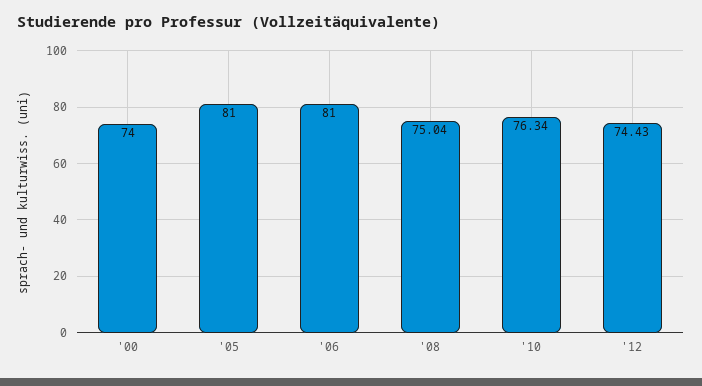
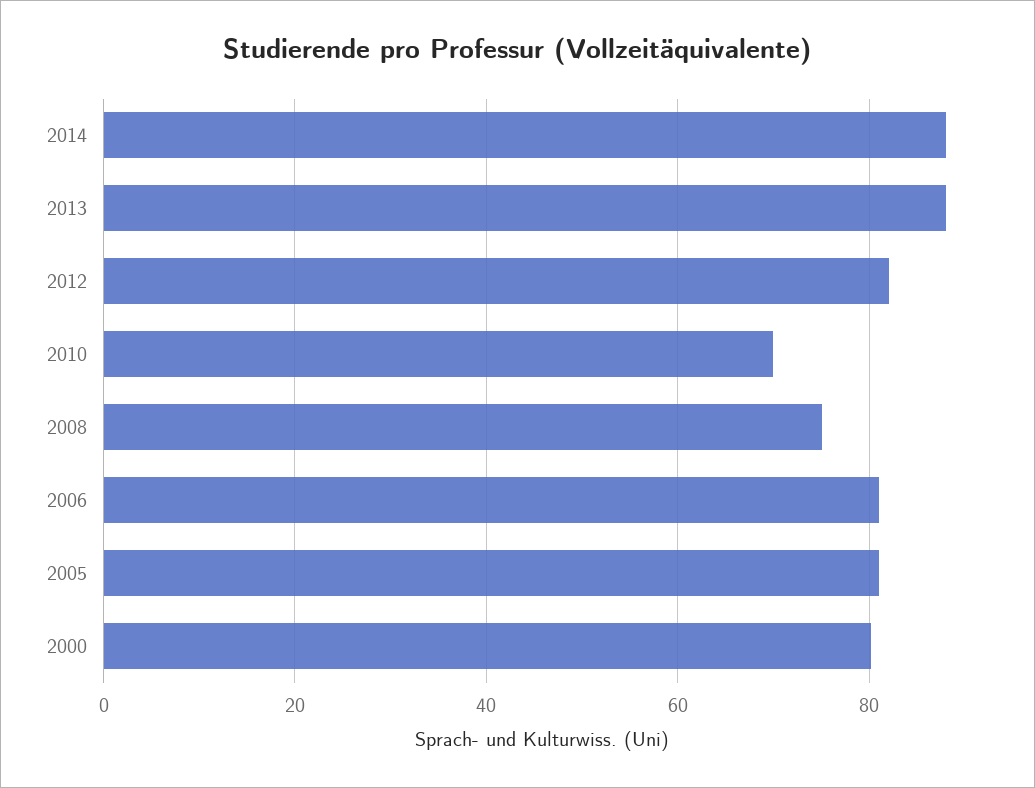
'00: 74 -> 80
'10: 76.34 -> 70
'12: 74.43 -> 82
2014: none -> 88
2013: none -> 88

